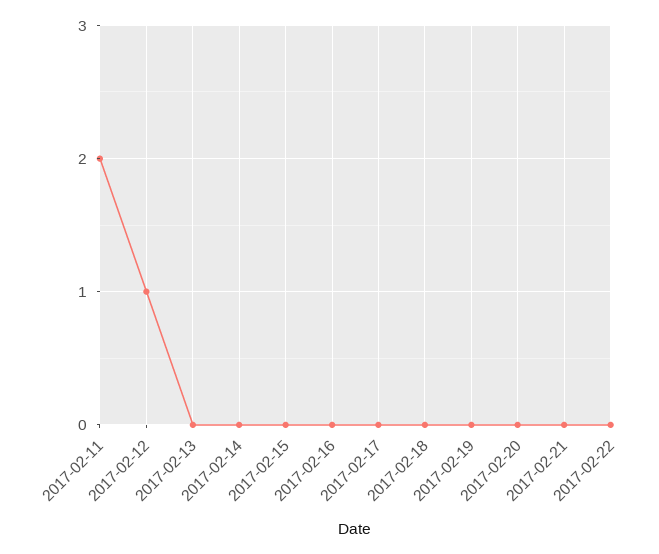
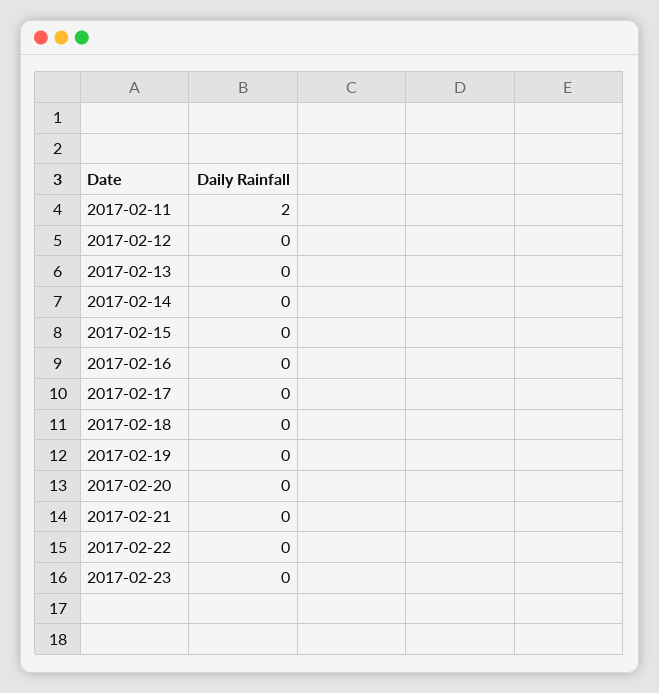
2017-02-12: 1 -> 0
2017-02-23: none -> 0

